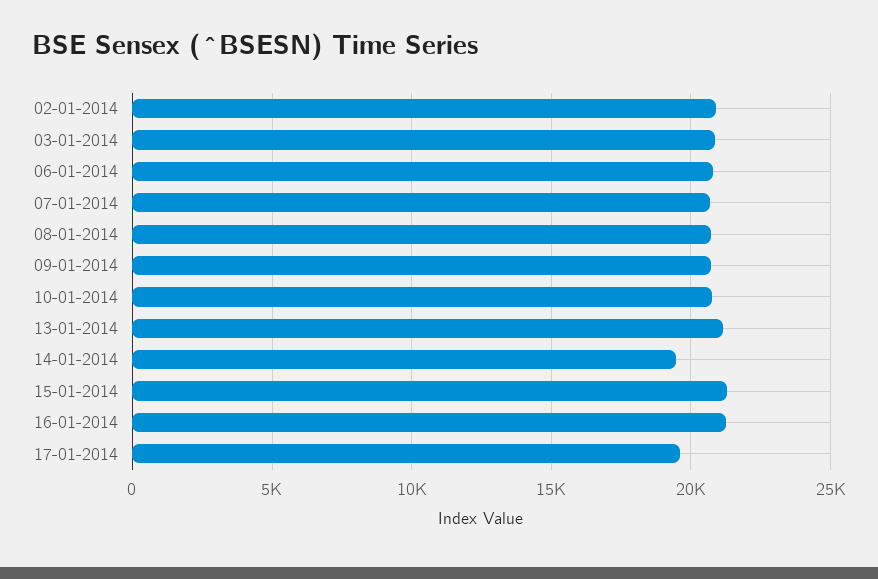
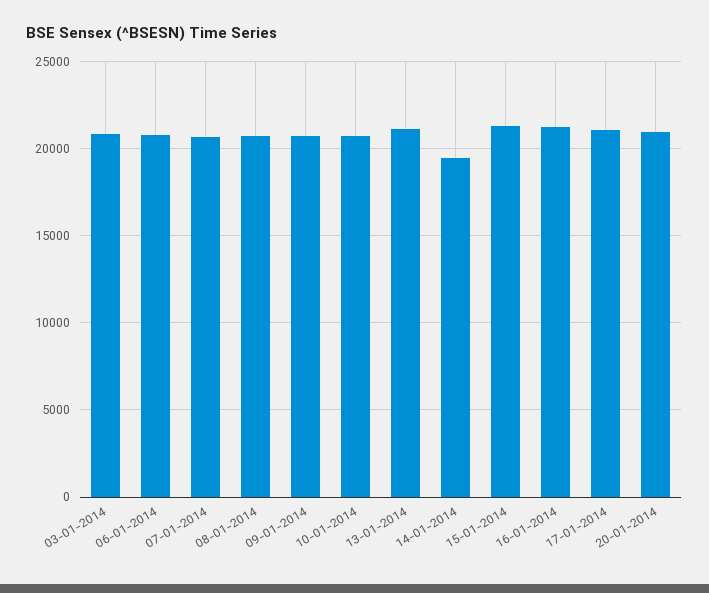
02-01-2014: 21000 -> none
17-01-2014: 19500 -> 21000
20-01-2014: none -> 21000

